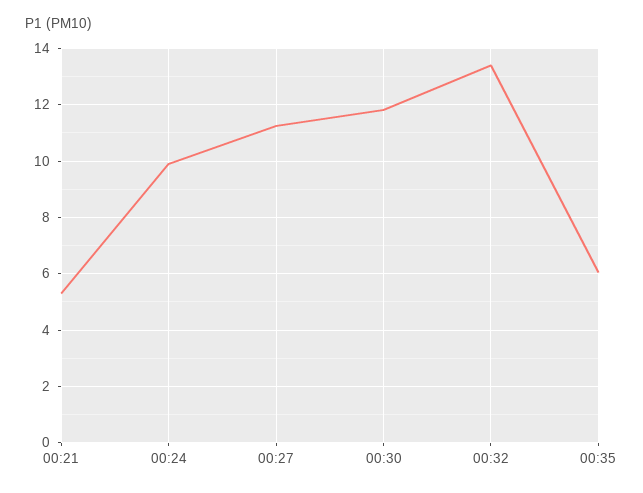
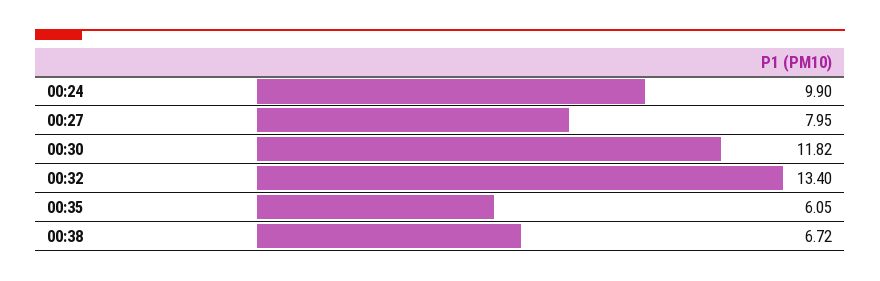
00:21: 5.25 -> none
00:27: 11.25 -> 7.95
00:38: none -> 6.72

